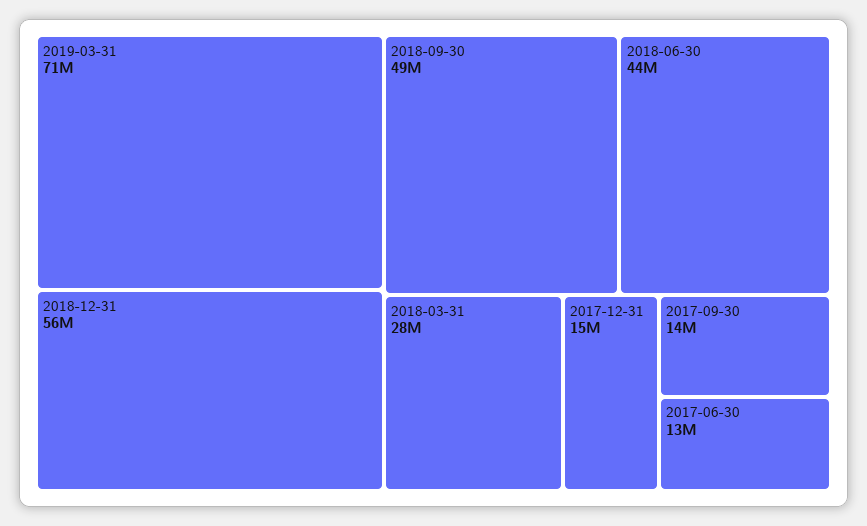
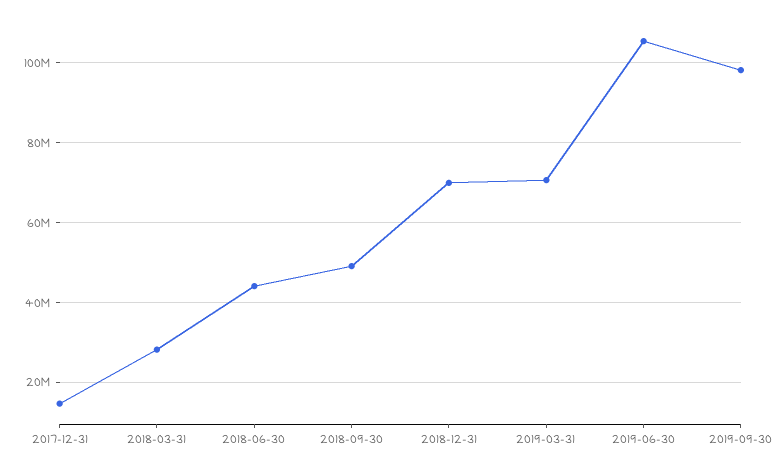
2018-12-31: 56000000 -> 70000000
2017-09-30: 14000000 -> none
2017-06-30: 13000000 -> none
2019-06-30: none -> 106000000
2019-09-30: none -> 98000000

